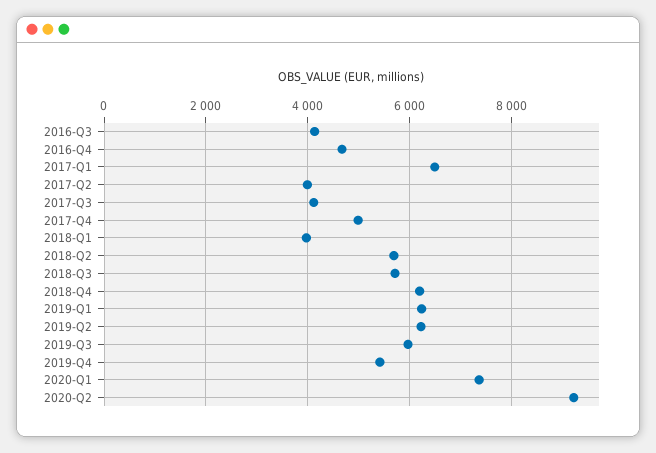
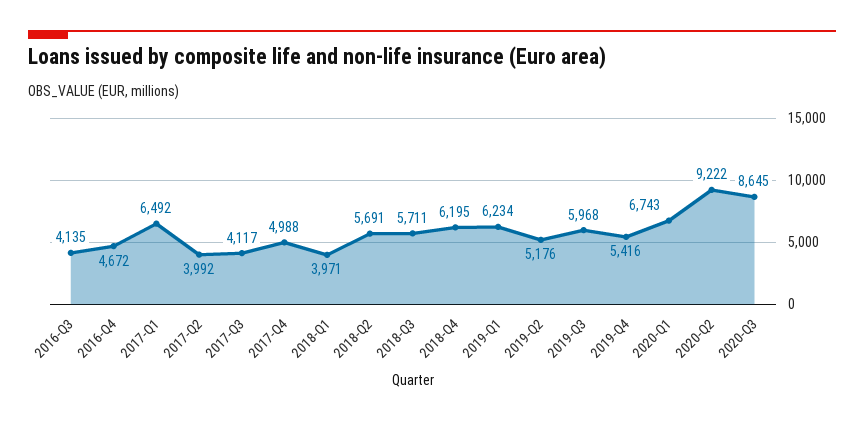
2019-Q2: 6200 -> 5176
2020-Q1: 7400 -> 6743
2020-Q3: none -> 8645

